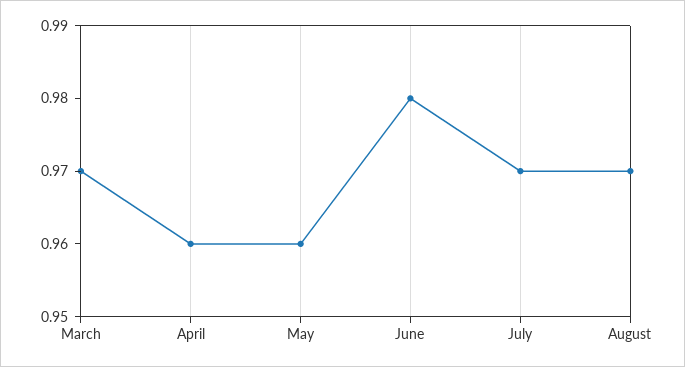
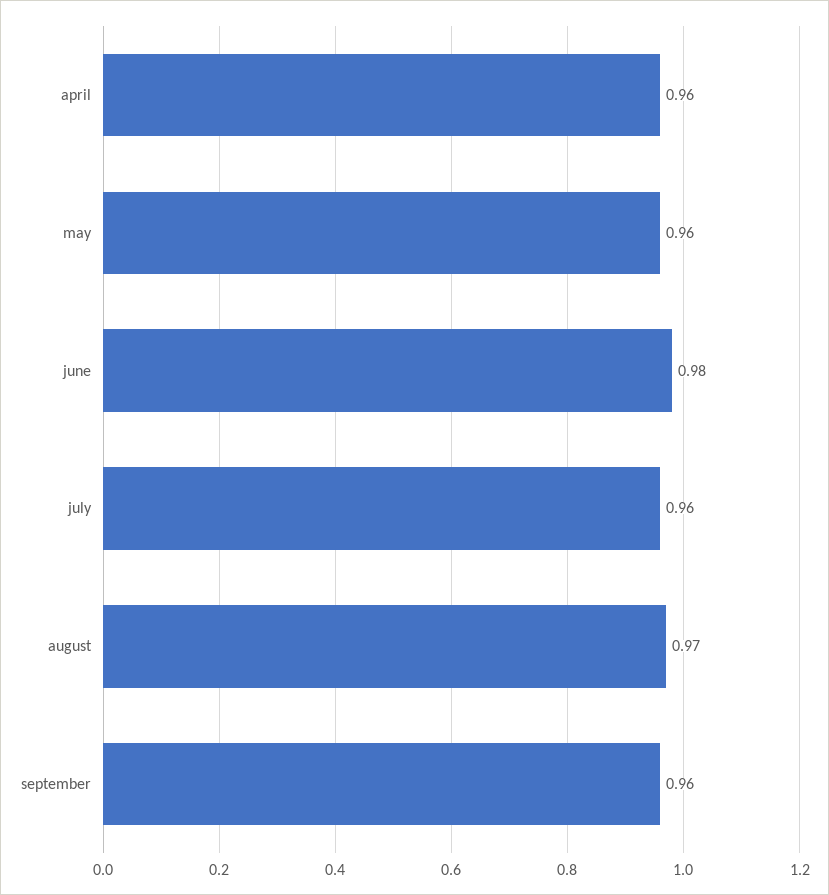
March: 0.97 -> none
July: 0.97 -> 0.96
september: none -> 0.96

